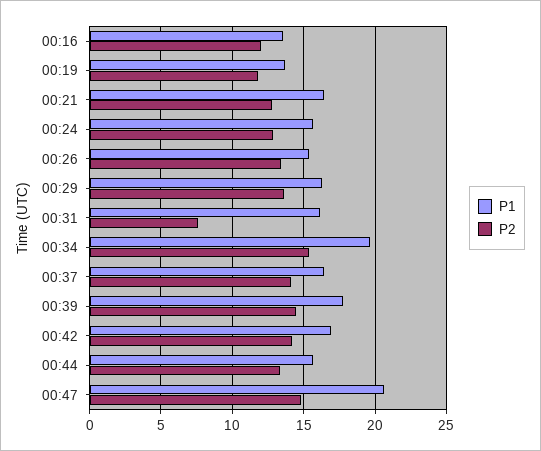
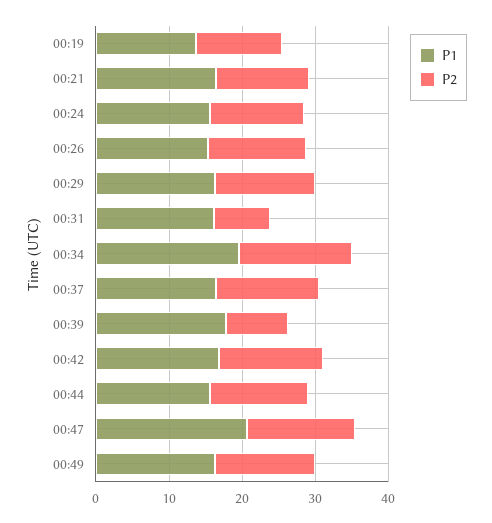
P1, 00:16: 13.5 -> none
P2, 00:16: 12 -> none
P2, 00:39: 14.5 -> 8
P1, 00:49: none -> 16
P2, 00:49: none -> 14

